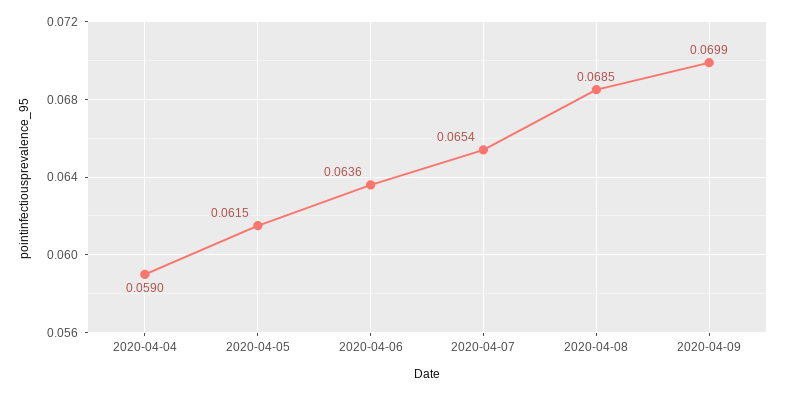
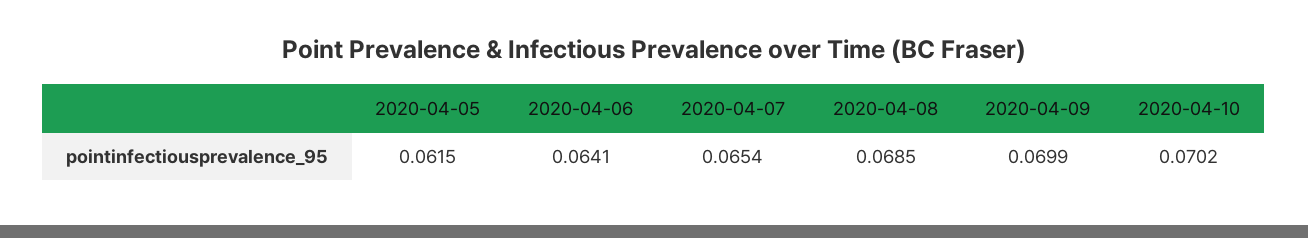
2020-04-04: 0.059 -> none
2020-04-06: 0.0636 -> 0.0641
2020-04-10: none -> 0.0702

